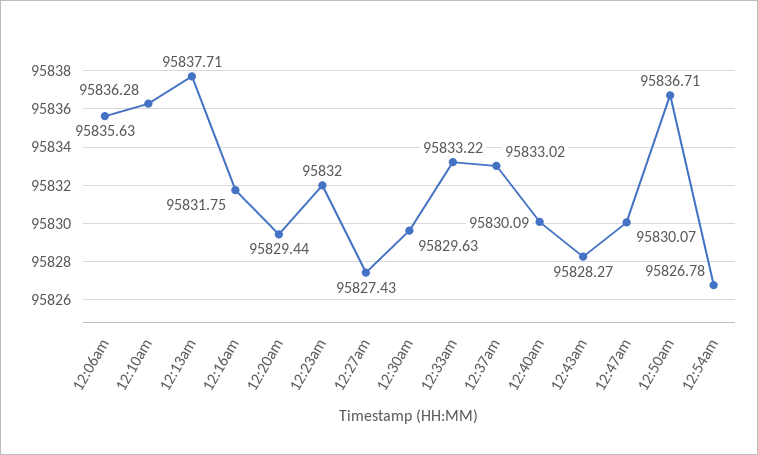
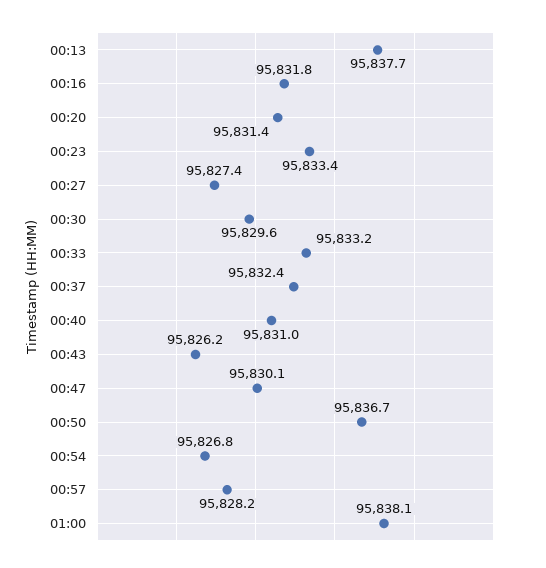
12:06am: 95835.63 -> none
12:10am: 95836.28 -> none
12:20am: 95829.44 -> 95831.4
12:23am: 95832 -> 95833.4
12:37am: 95833.02 -> 95832.4
12:40am: 95830.09 -> 95831
12:43am: 95828.27 -> 95826.2
00:57: none -> 95828.2
01:00: none -> 95838.1

